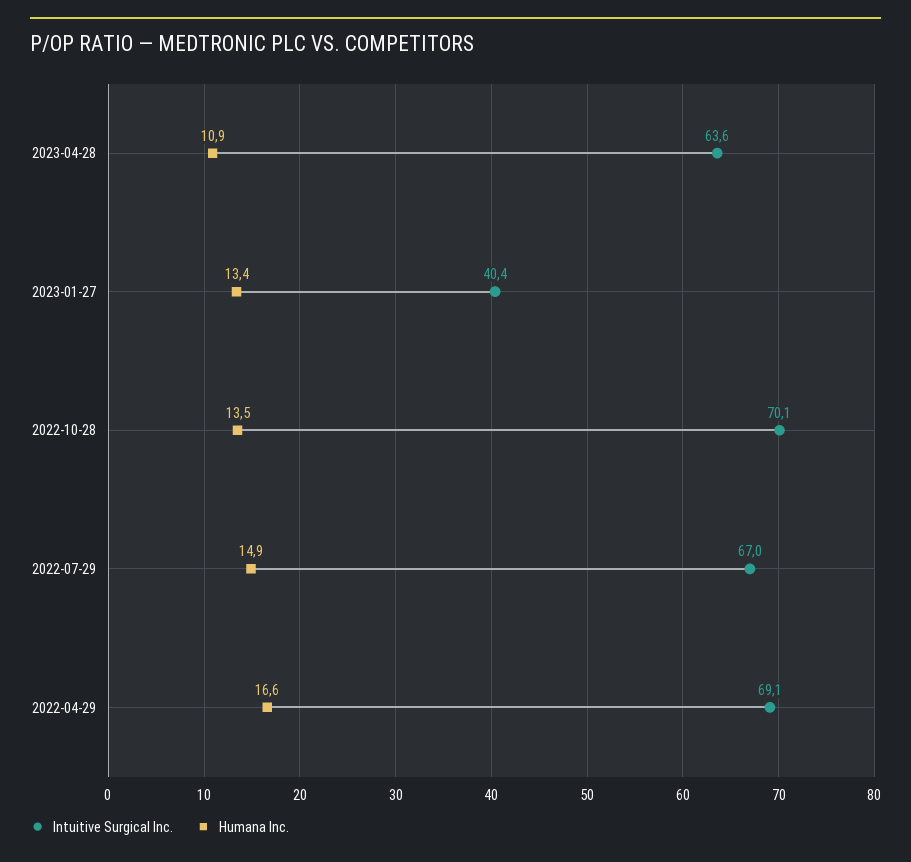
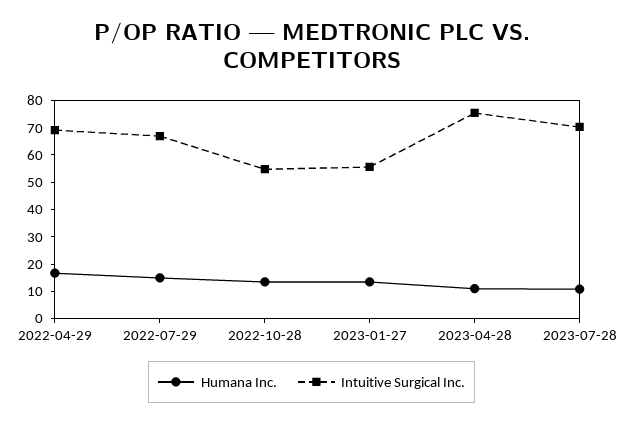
Intuitive Surgical Inc., 2023-04-28: 63.6 -> 75
Intuitive Surgical Inc., 2023-01-27: 40.4 -> 55
Intuitive Surgical Inc., 2022-10-28: 70.1 -> 55
Humana Inc., 2023-07-28: none -> 10
Intuitive Surgical Inc., 2023-07-28: none -> 70

